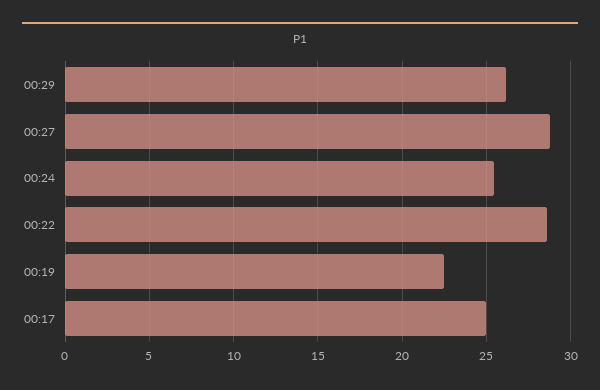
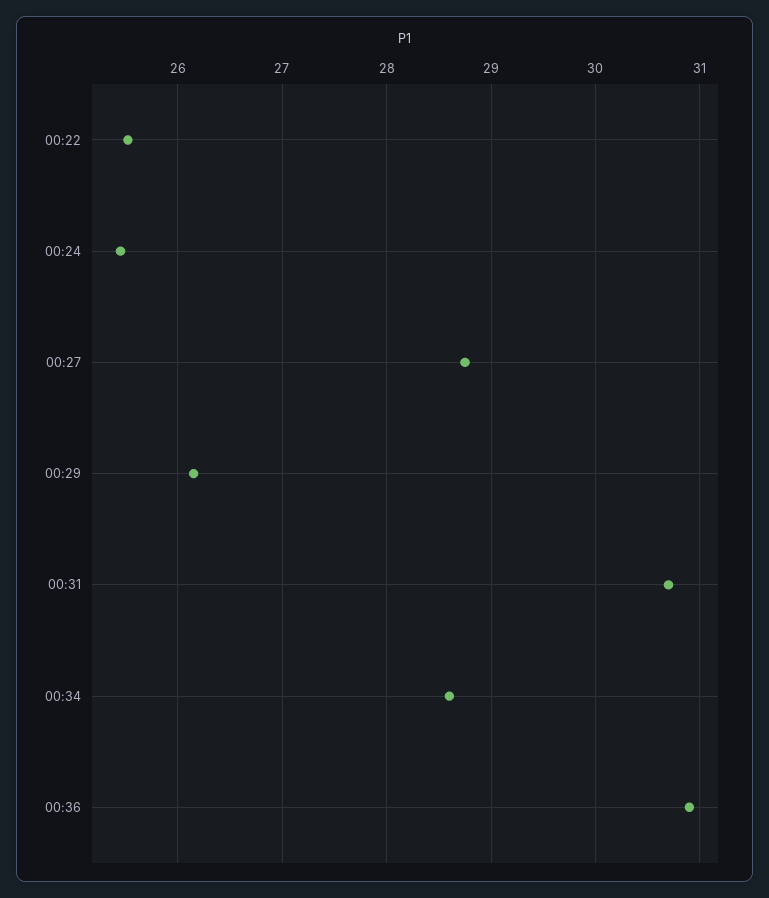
00:22: 28.5 -> 25.5
00:19: 22.5 -> none
00:17: 25 -> none
00:31: none -> 30.7
00:34: none -> 28.6
00:36: none -> 30.9

